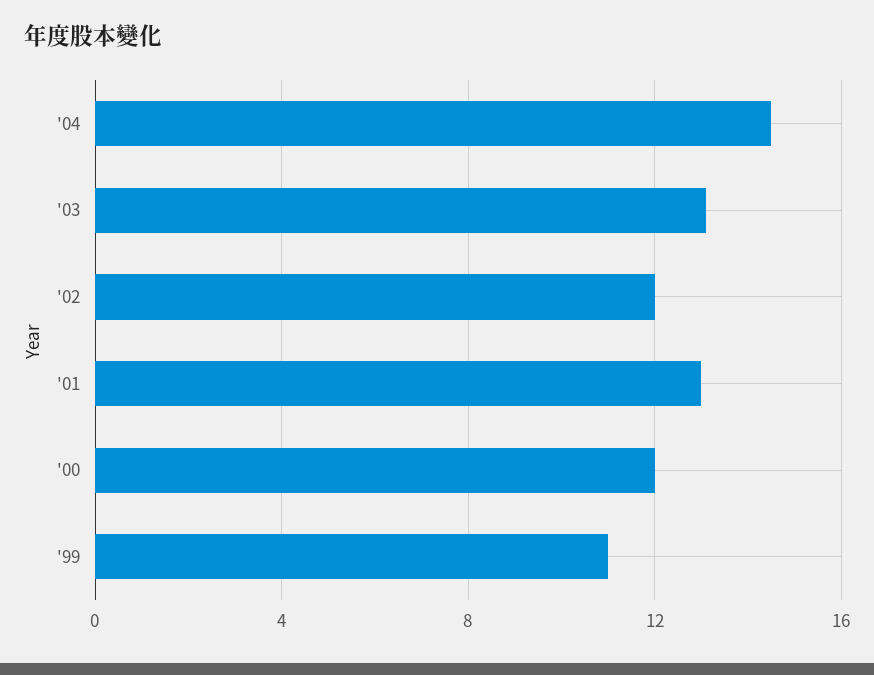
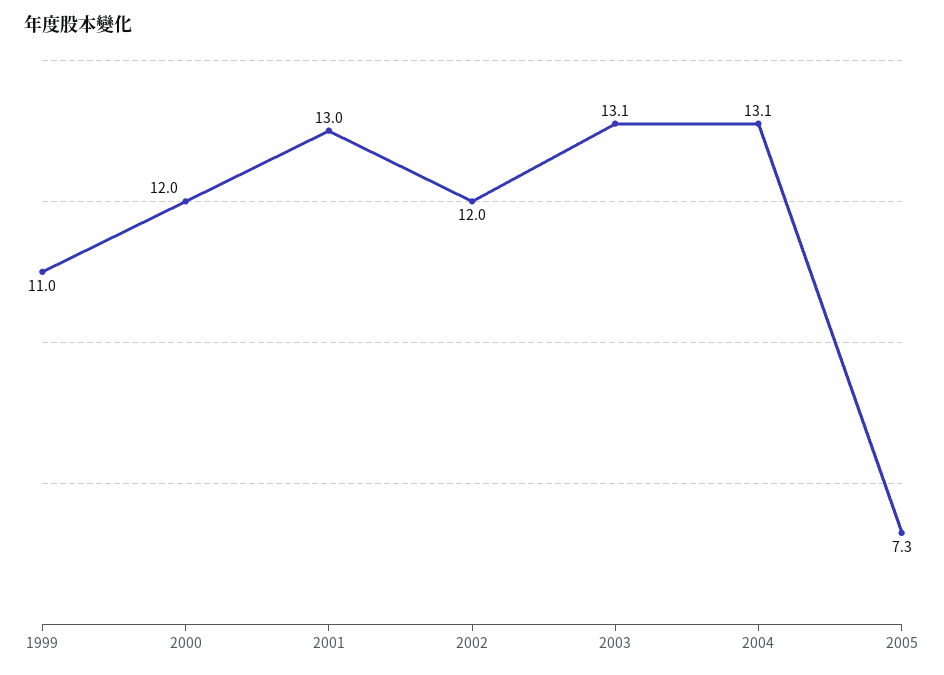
'04: 14.5 -> 13.1
2005: none -> 7.3

